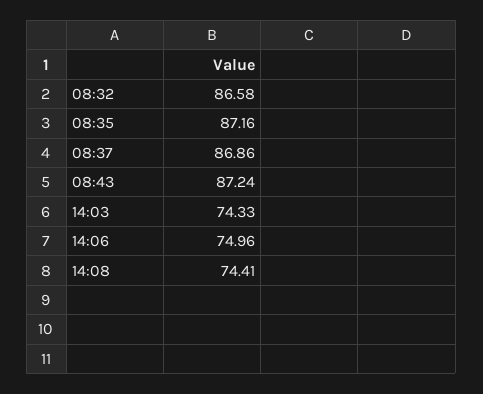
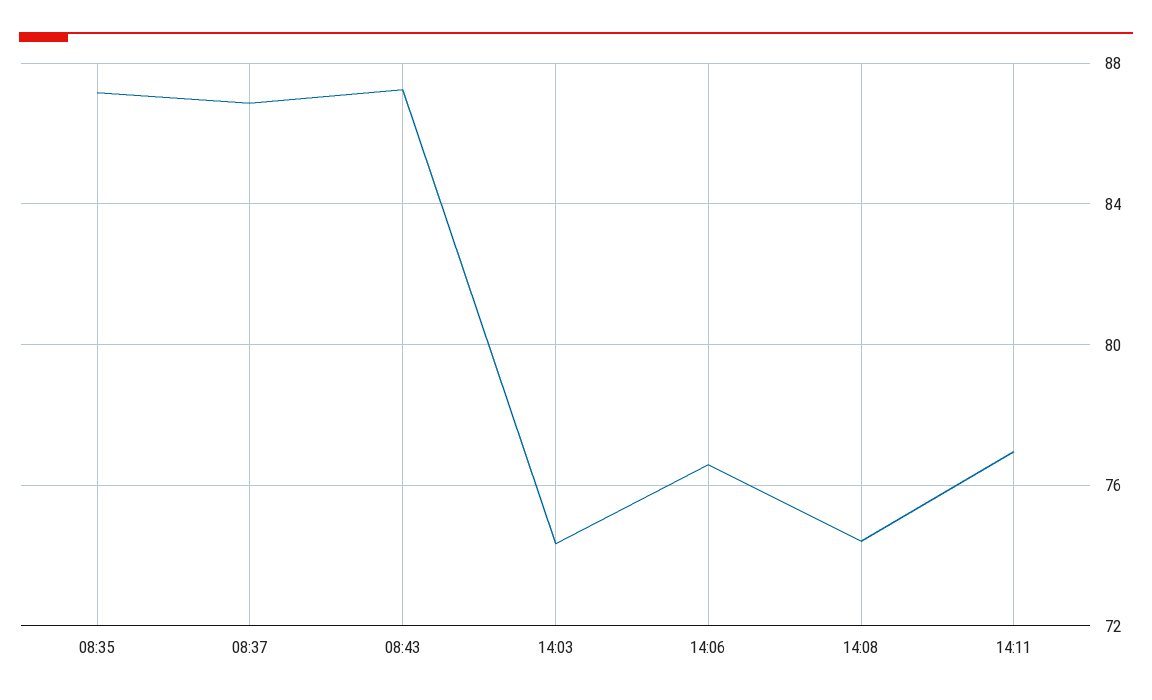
08:32: 86.58 -> none
14:06: 74.96 -> 76.5
14:11: none -> 77

